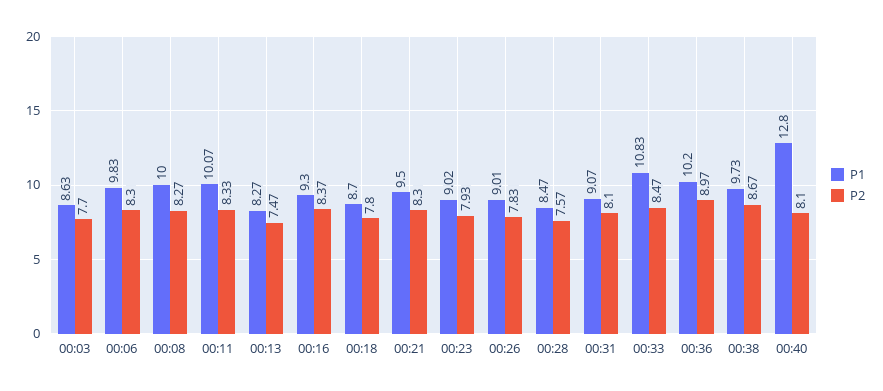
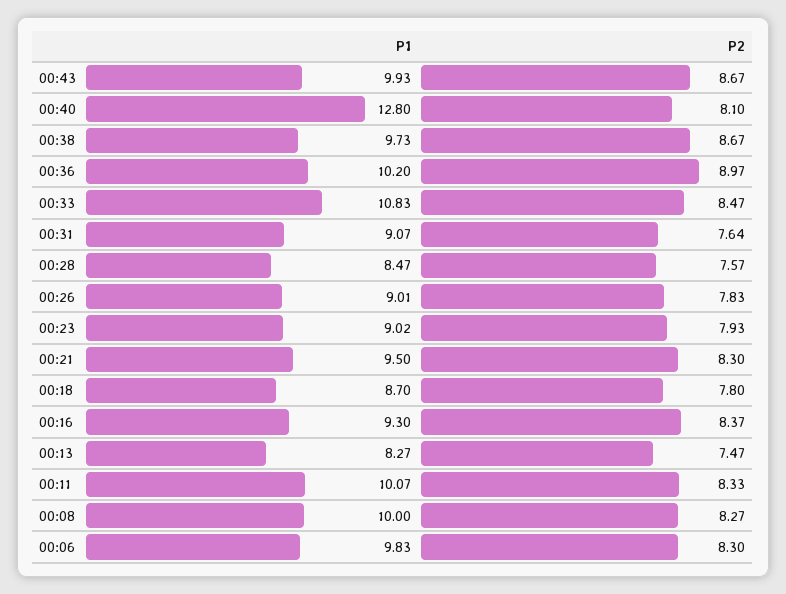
P1, 00:03: 8.63 -> none
P2, 00:03: 7.7 -> none
P2, 00:31: 8.1 -> 7.64
P1, 00:43: none -> 9.93
P2, 00:43: none -> 8.67

